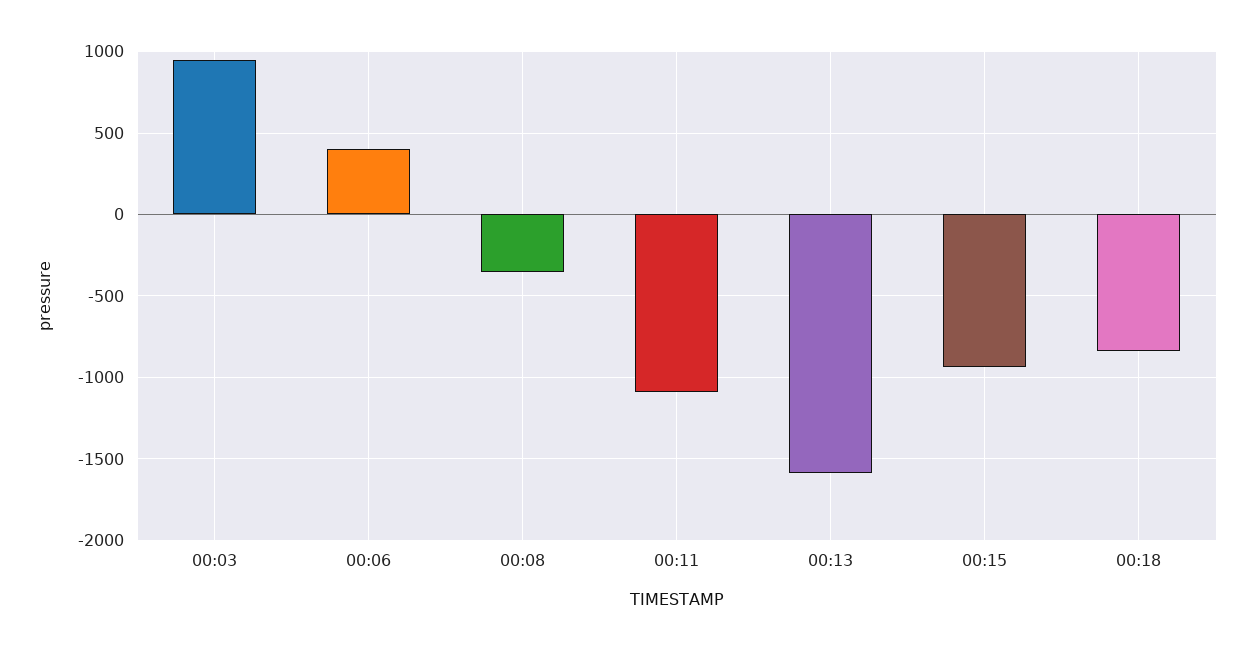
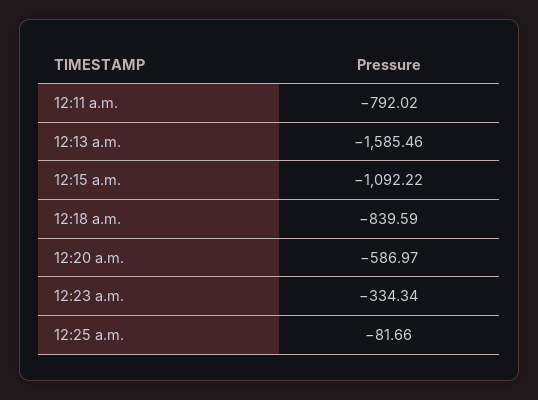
00:03: 950 -> none
00:06: 400 -> none
00:08: -350 -> none
00:11: -1100 -> -792.02
00:15: -950 -> -1092.22
12:20 a.m.: none -> -586.97
12:23 a.m.: none -> -334.34
12:25 a.m.: none -> -81.66

